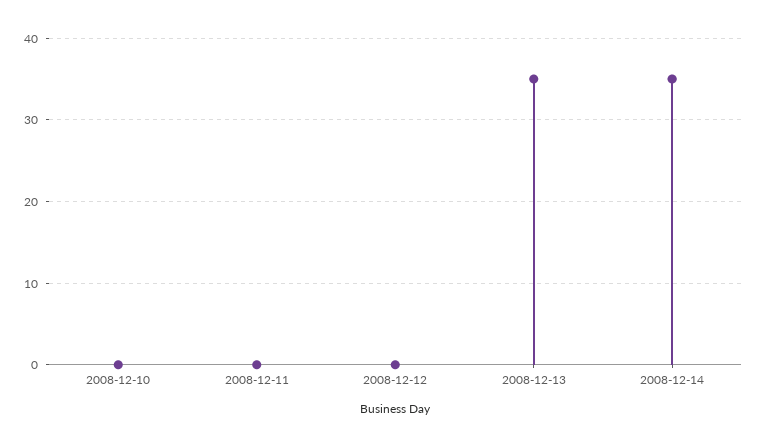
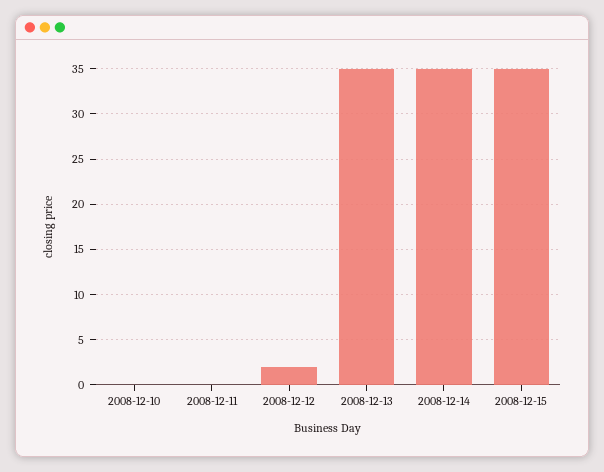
2008-12-12: 0 -> 2
2008-12-15: none -> 35

